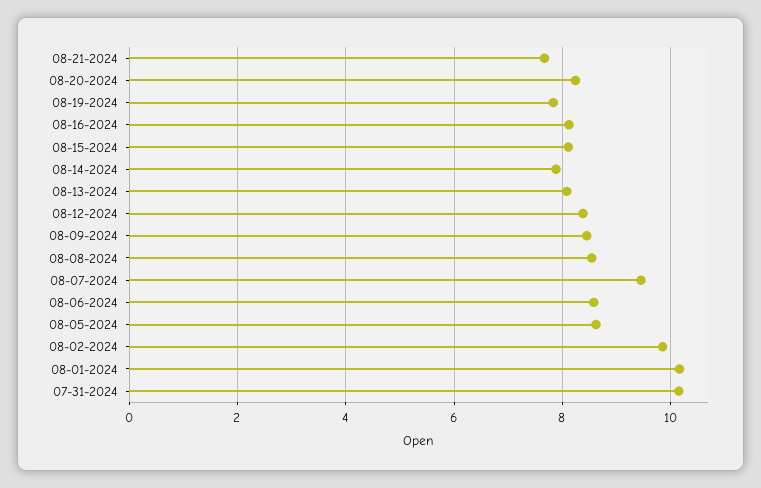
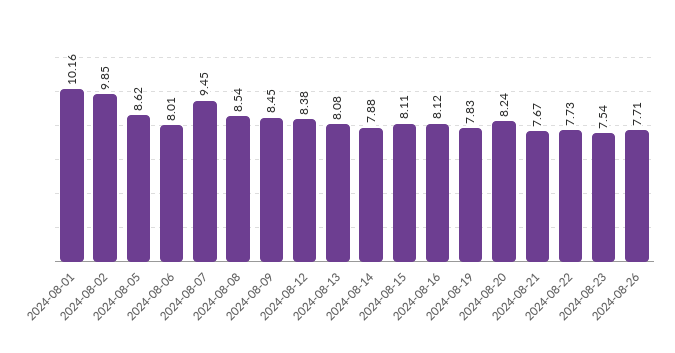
08-06-2024: 8.6 -> 8.01
07-31-2024: 10.2 -> none
2024-08-22: none -> 7.73
2024-08-23: none -> 7.54
2024-08-26: none -> 7.71

